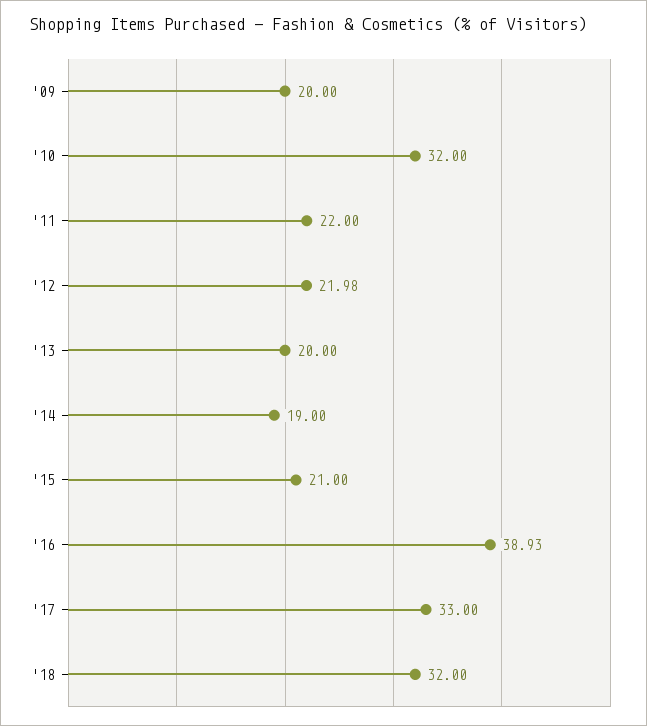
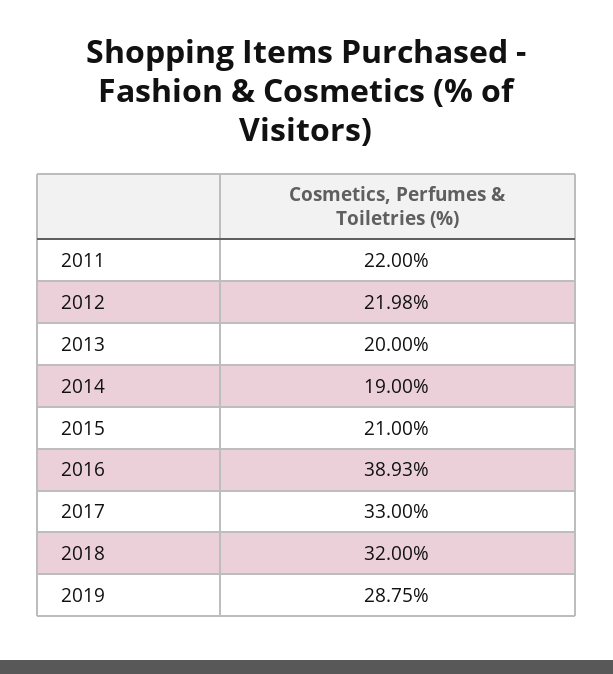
'09: 20 -> none
'10: 32 -> none
2019: none -> 28.75

